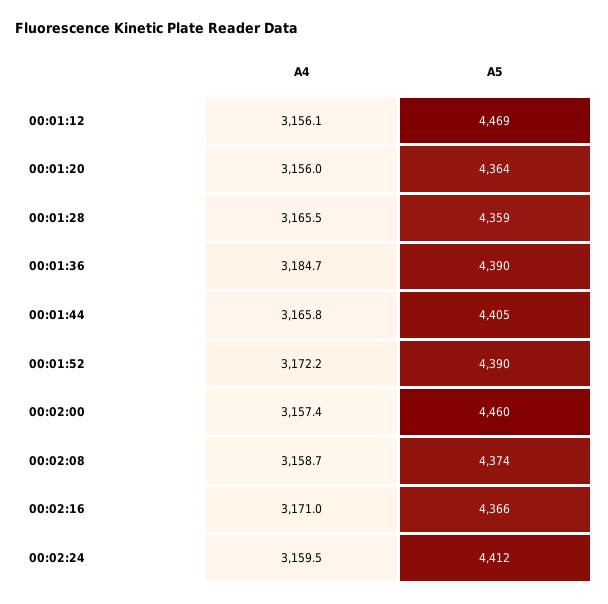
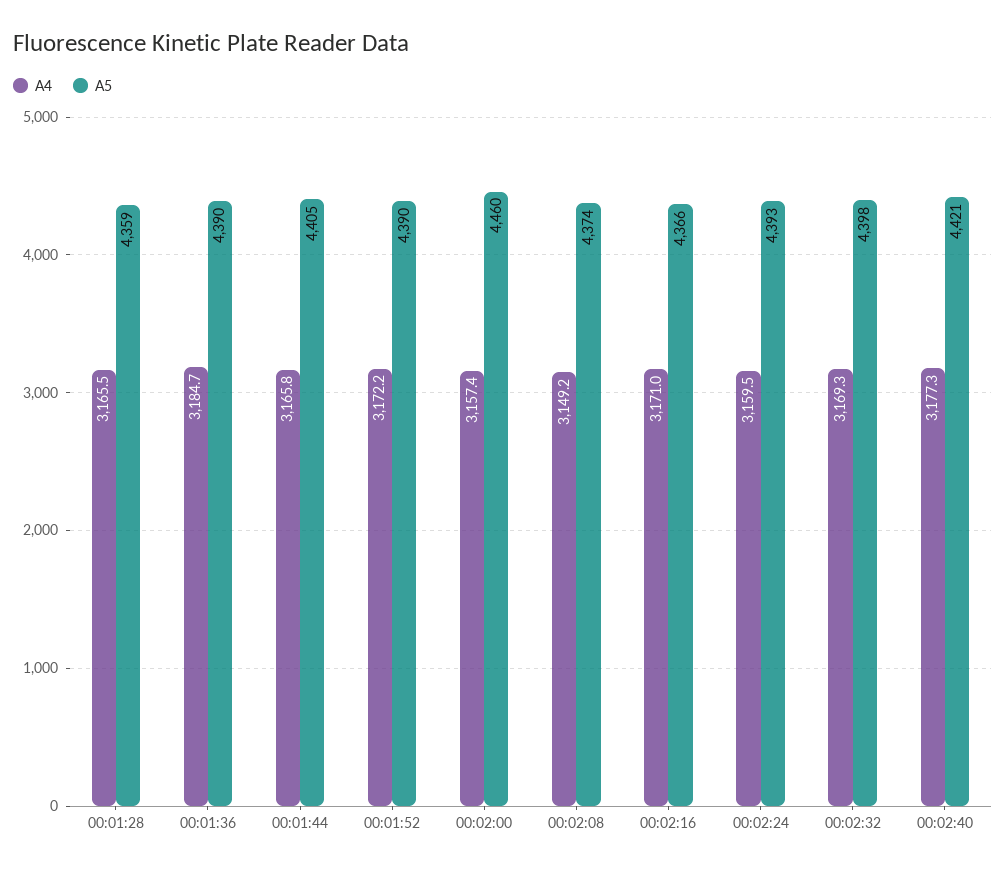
A4, 00:01:12: 3156.1 -> none
A5, 00:01:12: 4469 -> none
A4, 00:01:20: 3156 -> none
A5, 00:01:20: 4364 -> none
A4, 00:02:08: 3158.7 -> 3149.2
A5, 00:02:24: 4412 -> 4393
A4, 00:02:32: none -> 3169.3
A5, 00:02:32: none -> 4398
A4, 00:02:40: none -> 3177.3
A5, 00:02:40: none -> 4421

